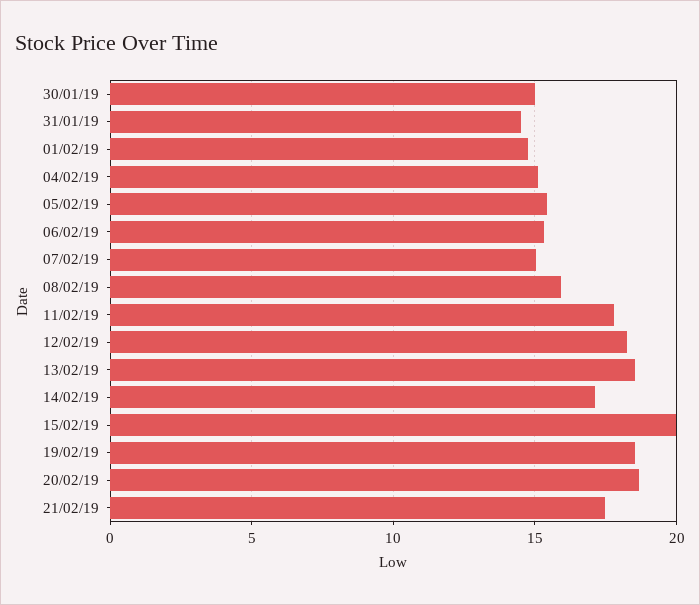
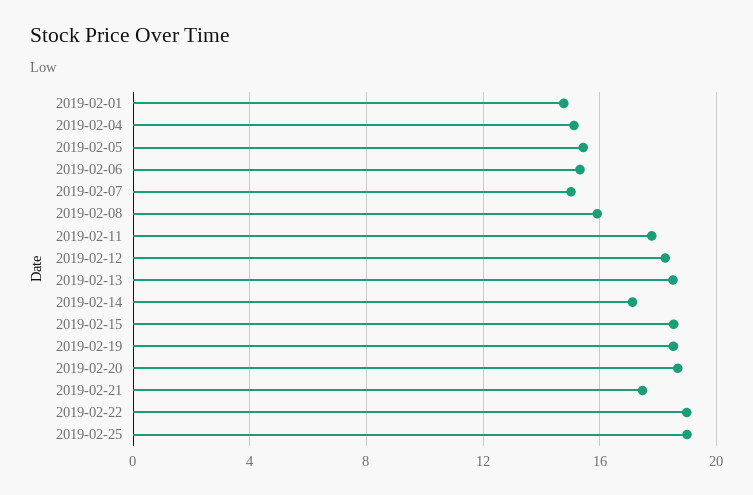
30/01/19: 15 -> none
31/01/19: 14.5 -> none
15/02/19: 20 -> 18.5
2019-02-22: none -> 19
2019-02-25: none -> 19

